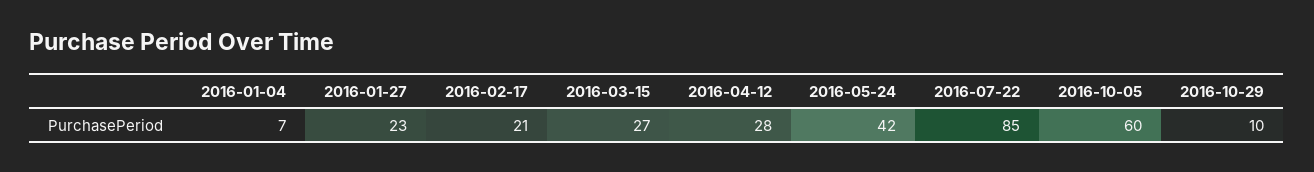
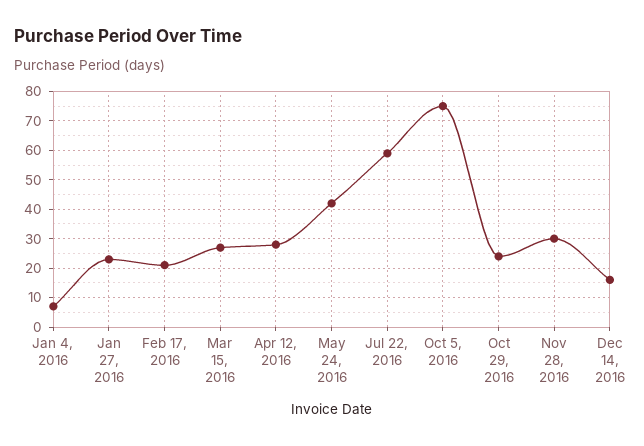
2016-07-22: 85 -> 60
2016-10-05: 60 -> 75
2016-10-29: 10 -> 25
Nov 28, 2016: none -> 30
Dec 14, 2016: none -> 15

